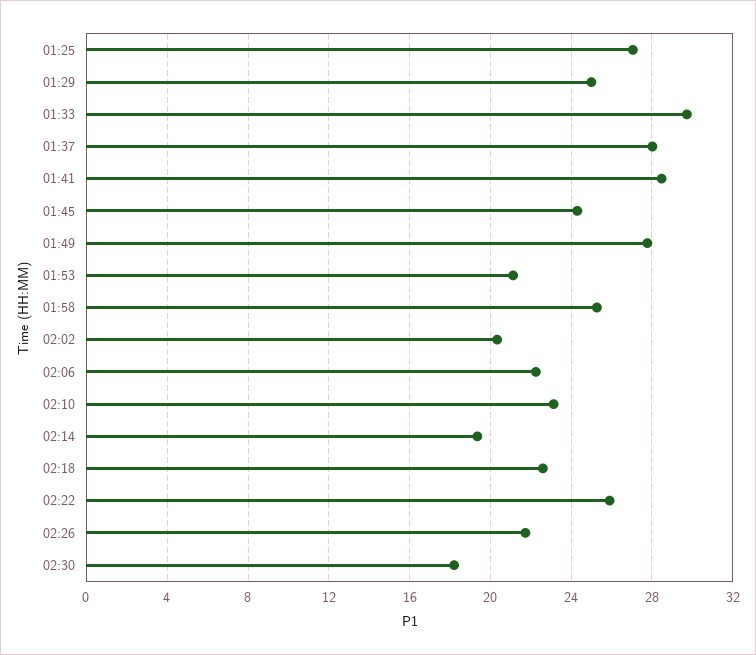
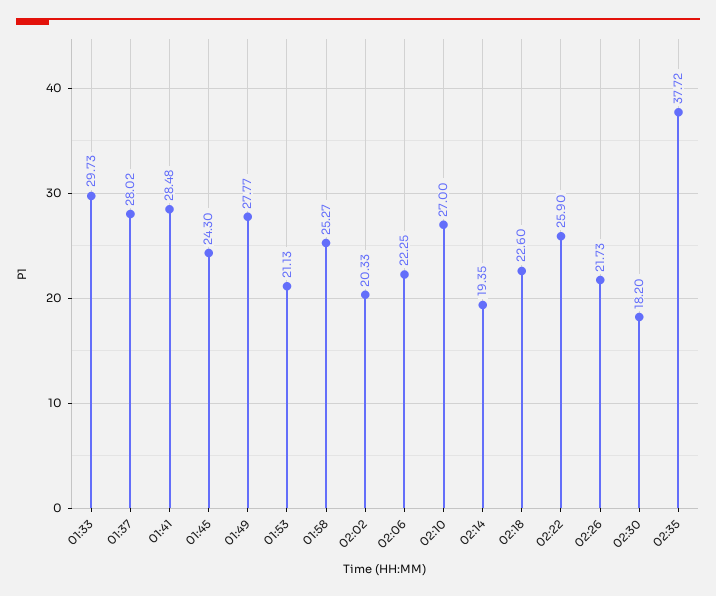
01:25: 27 -> none
01:29: 25 -> none
02:10: 23 -> 27
02:35: none -> 37.72

